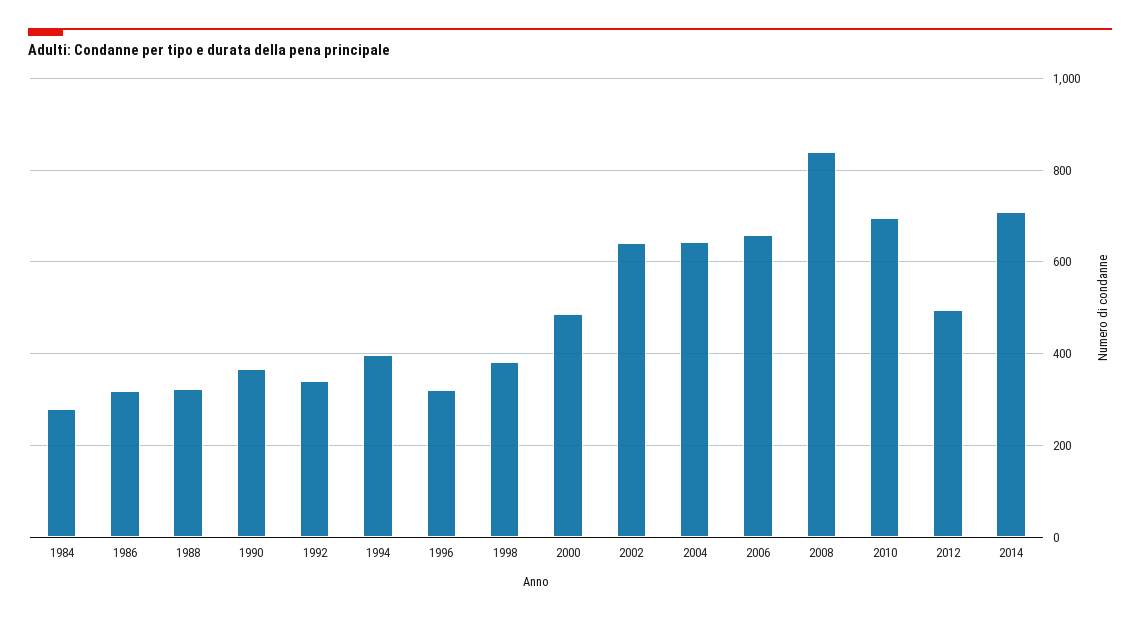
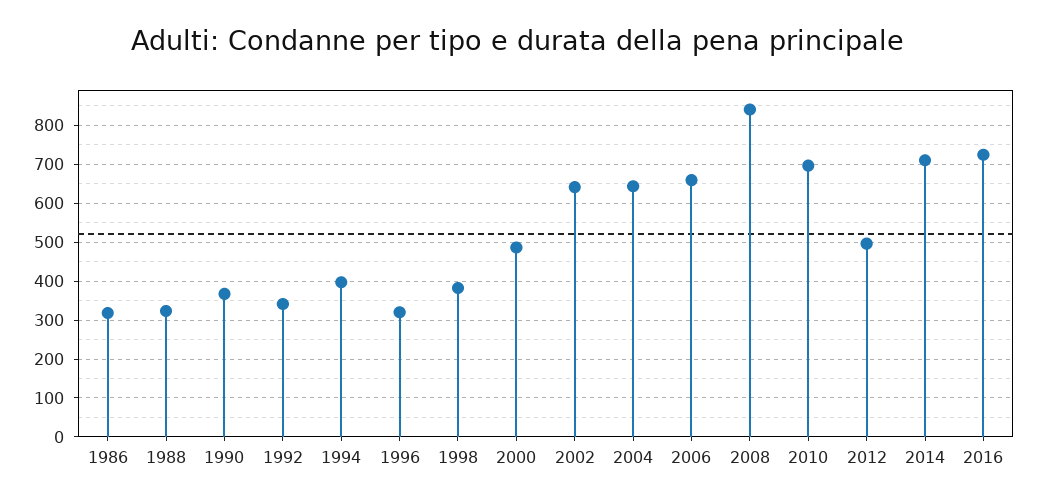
1984: 280 -> none
2016: none -> 720

